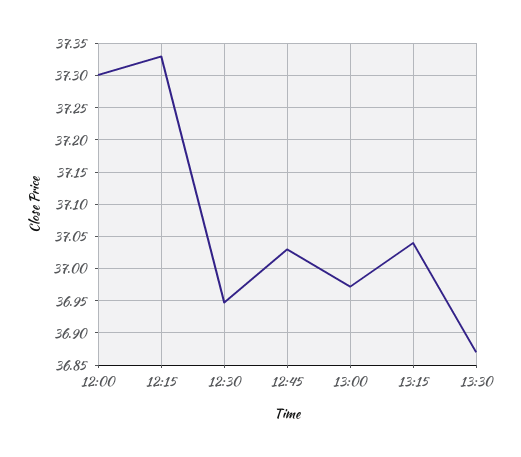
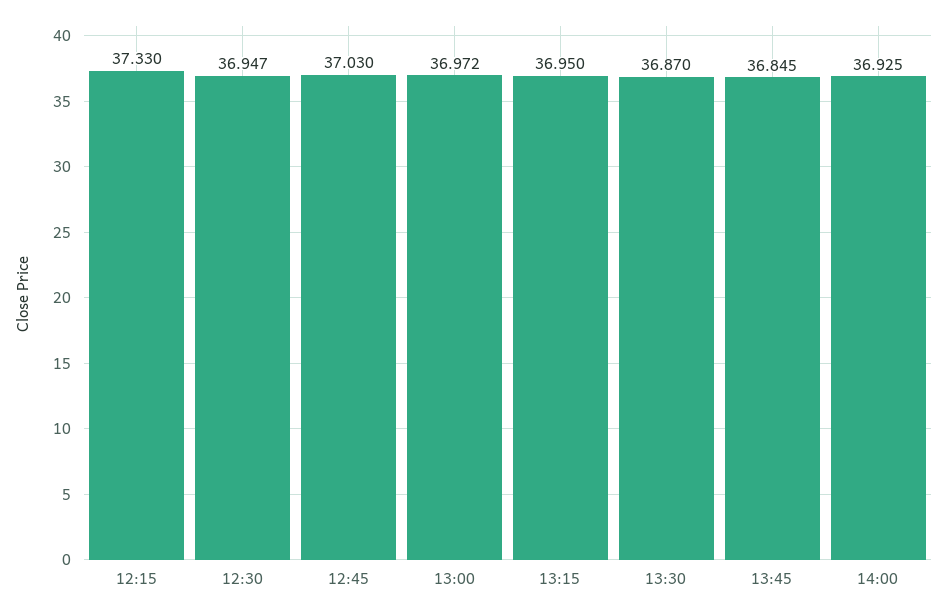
12:00: 37.3 -> none
13:15: 37.04 -> 36.95
13:45: none -> 36.845
14:00: none -> 36.925

